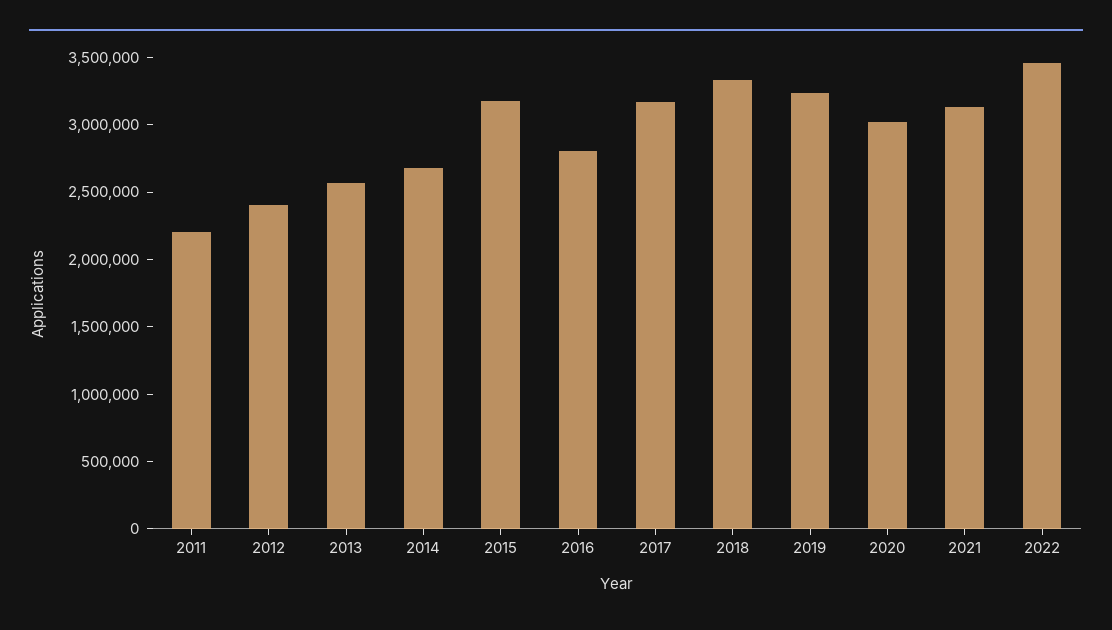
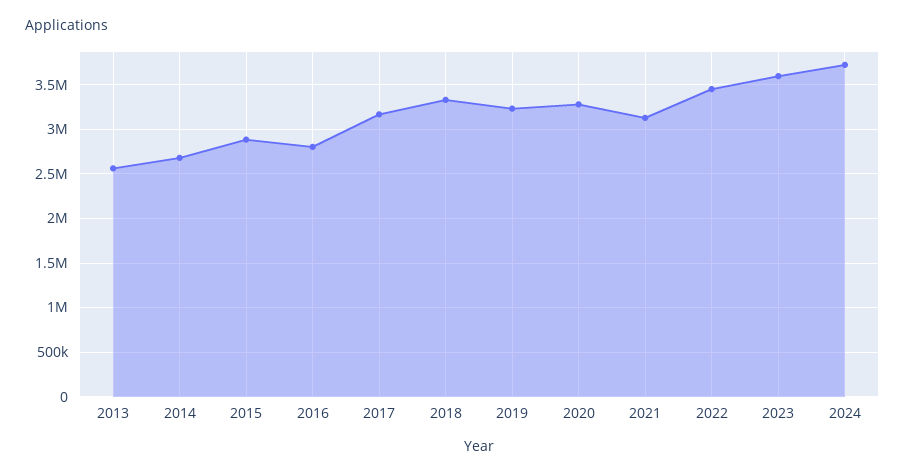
2011: 2200000 -> none
2012: 2400000 -> none
2015: 3200000 -> 2900000
2020: 3000000 -> 3300000
2023: none -> 3600000
2024: none -> 3700000

